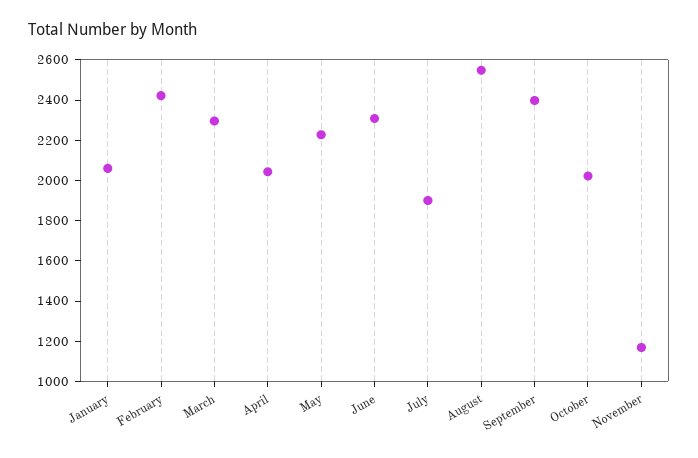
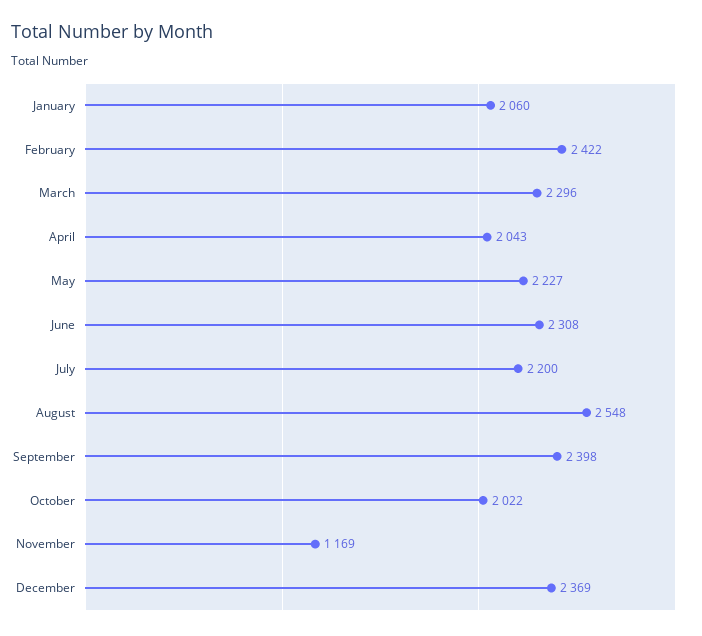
July: 1900 -> 2200
December: none -> 2369

